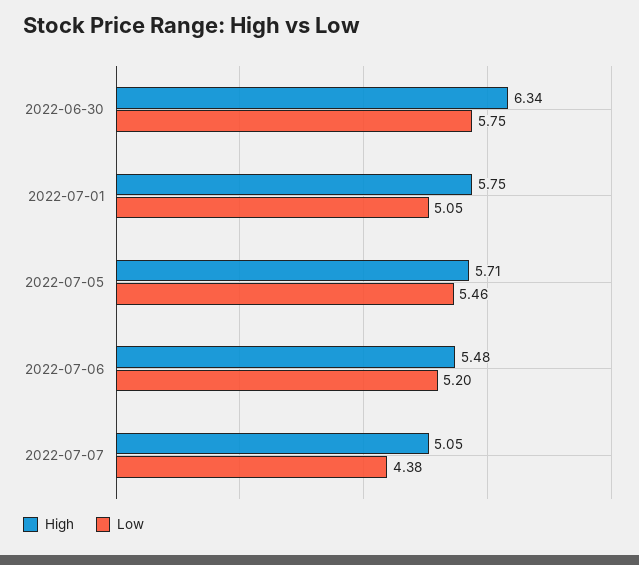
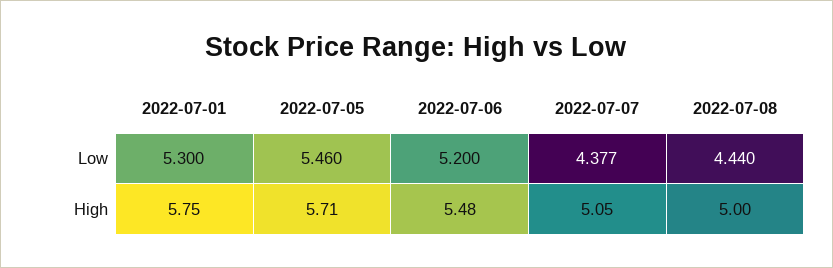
High, 2022-06-30: 6.34 -> none
Low, 2022-06-30: 5.75 -> none
Low, 2022-07-01: 5.05 -> 5.3
Low, 2022-07-08: none -> 4.44
High, 2022-07-08: none -> 5

